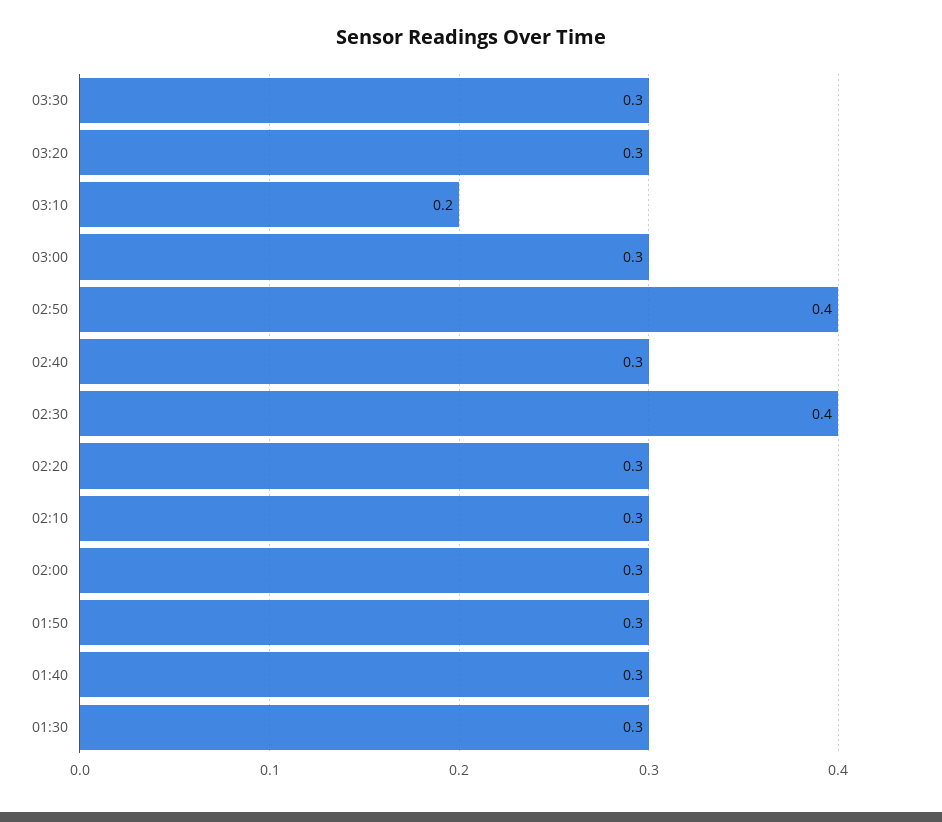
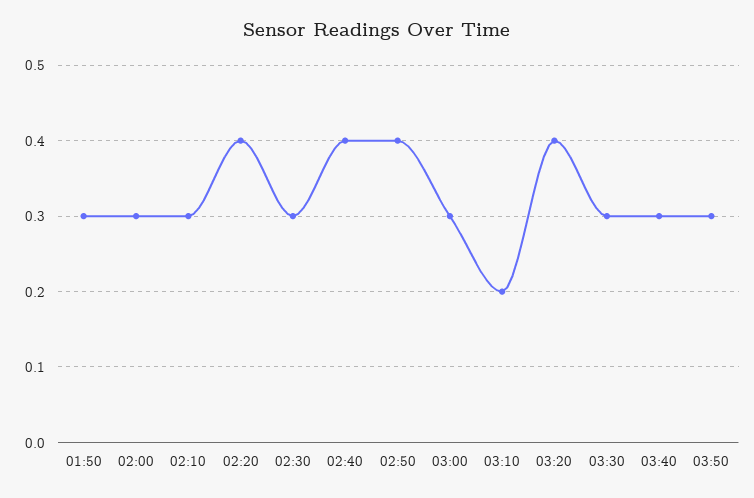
03:20: 0.3 -> 0.4
02:40: 0.3 -> 0.4
02:30: 0.4 -> 0.3
02:20: 0.3 -> 0.4
01:40: 0.3 -> none
01:30: 0.3 -> none
03:40: none -> 0.3
03:50: none -> 0.3

